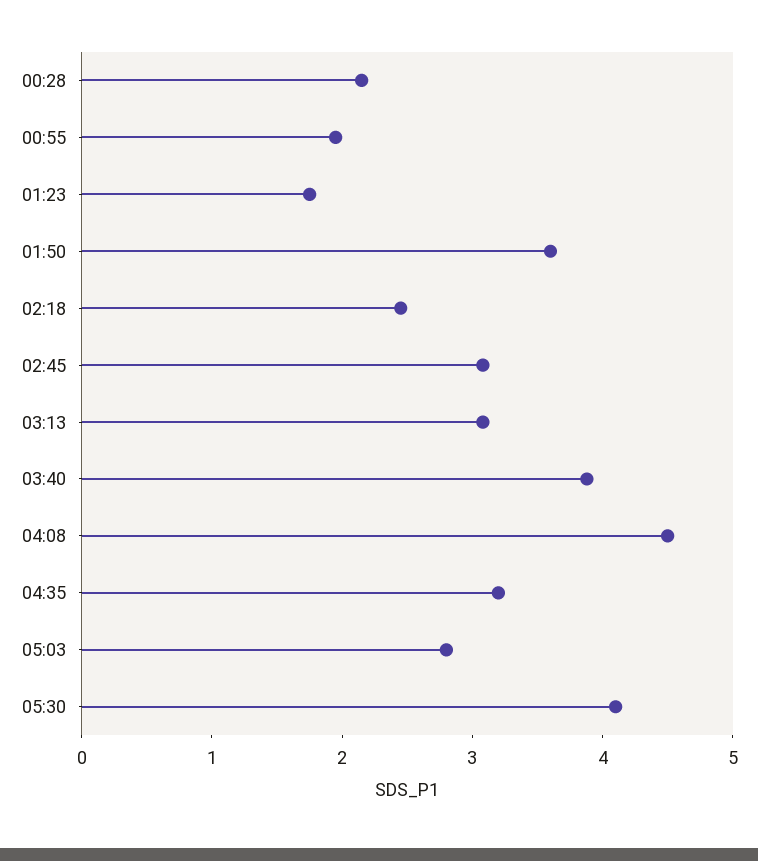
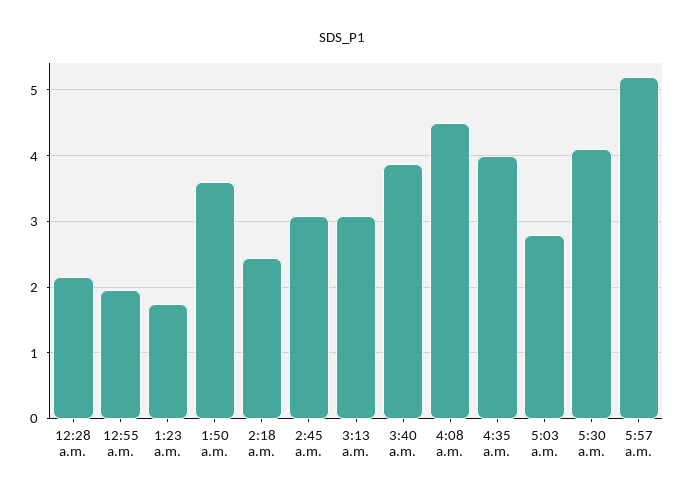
04:35: 3.2 -> 4
5:57 a.m.: none -> 5.2

